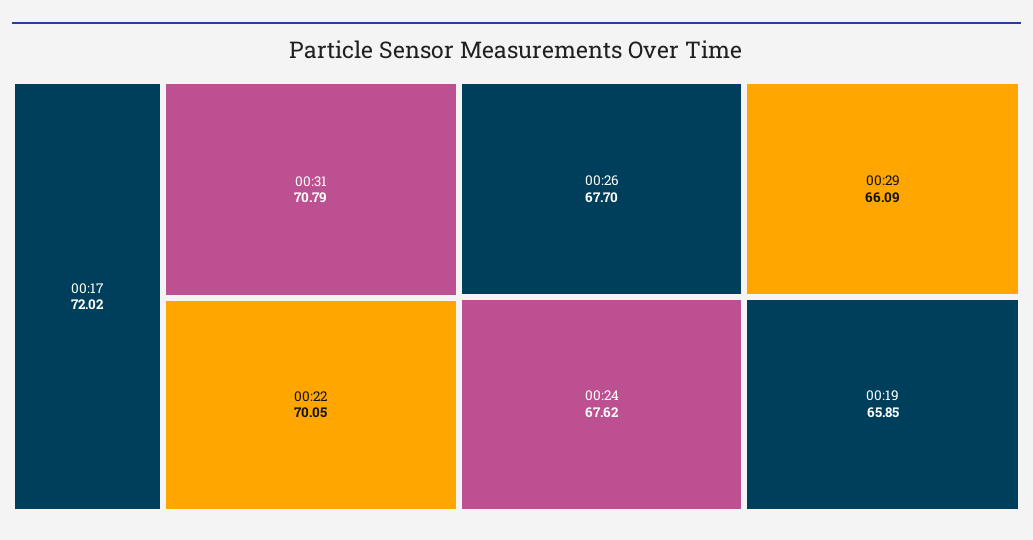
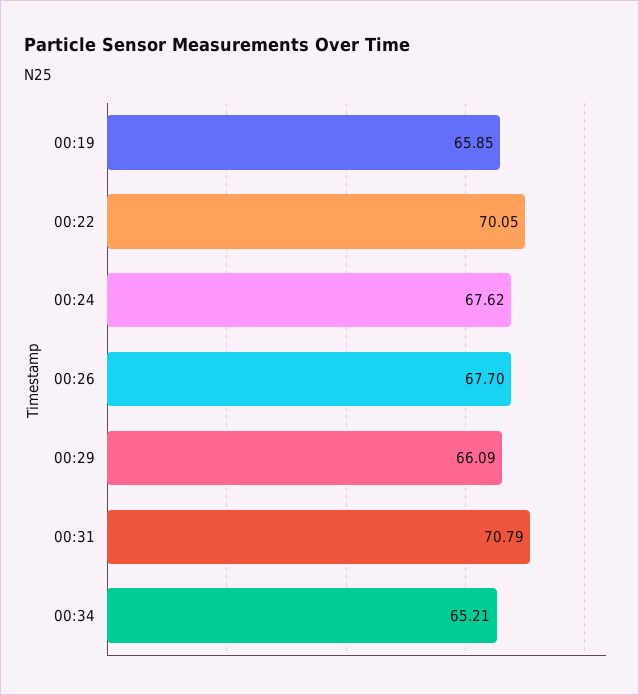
00:17: 72.02 -> none
00:34: none -> 65.21

